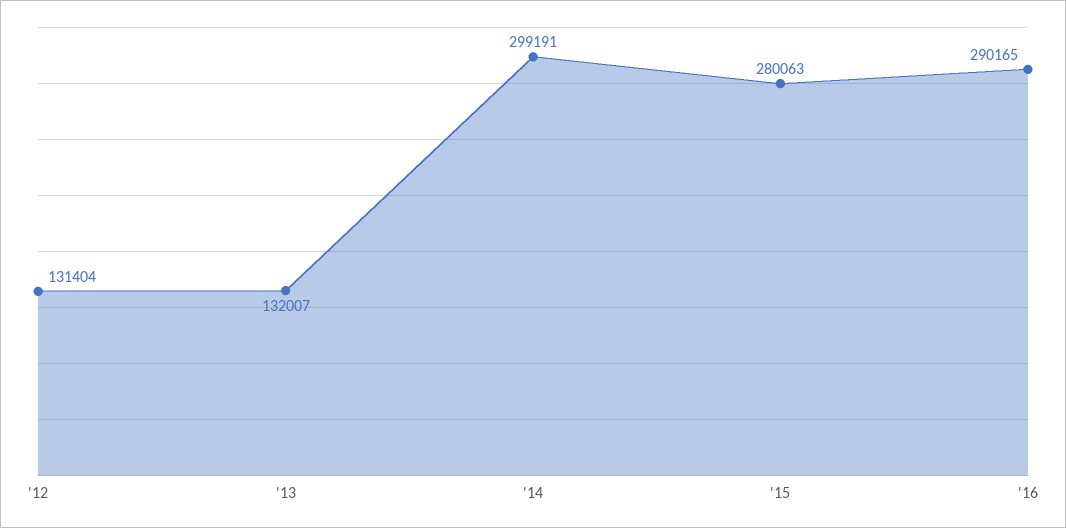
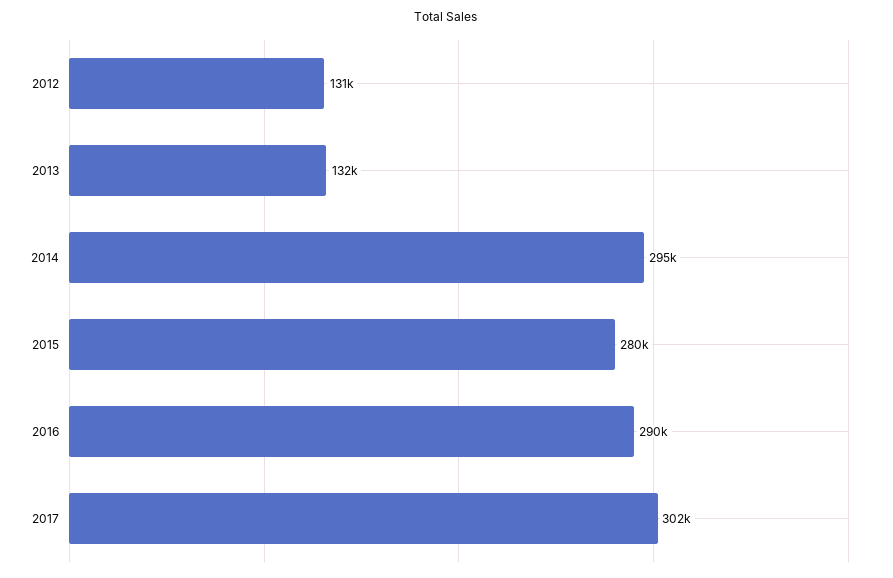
'14: 299191 -> 295000
2017: none -> 302000

